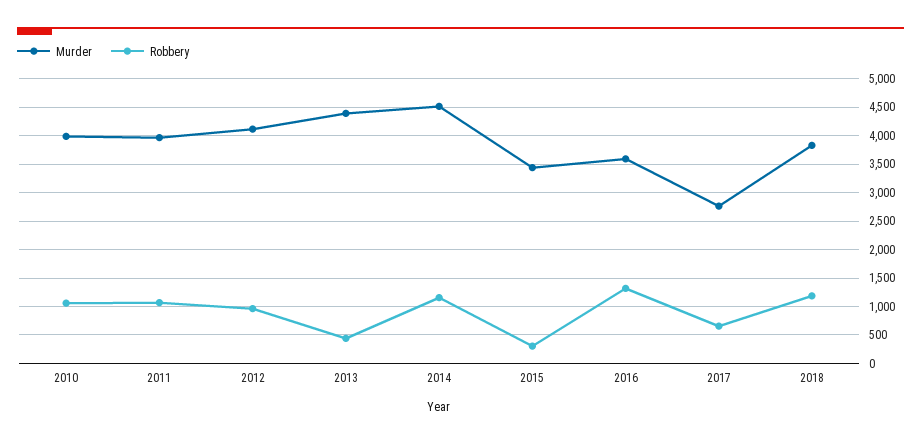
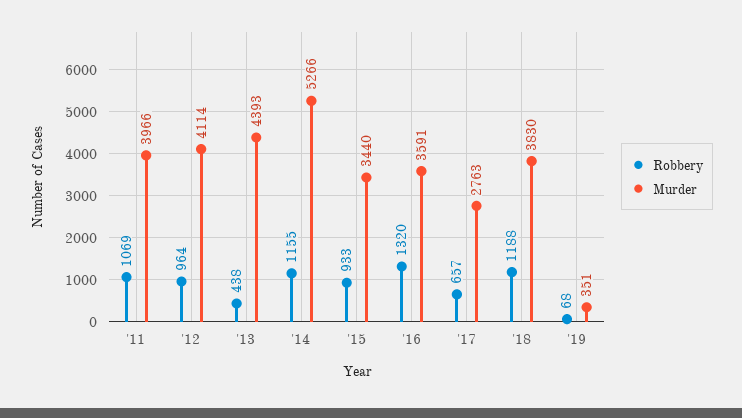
Murder, 2010: 4000 -> none
Robbery, 2010: 1000 -> none
Murder, 2014: 4500 -> 5266
Robbery, 2015: 250 -> 933
Robbery, '19: none -> 68
Murder, '19: none -> 351

